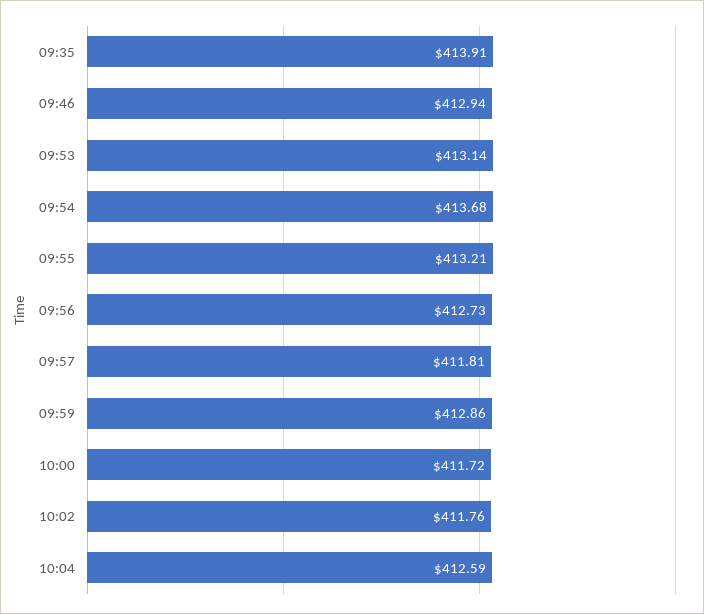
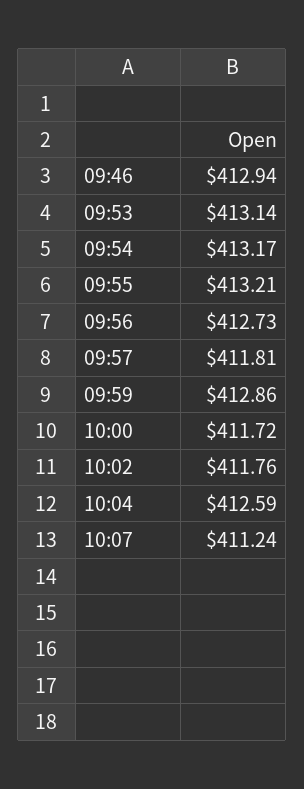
09:35: 413.91 -> none
09:54: 413.68 -> 413.17
10:07: none -> 411.24

